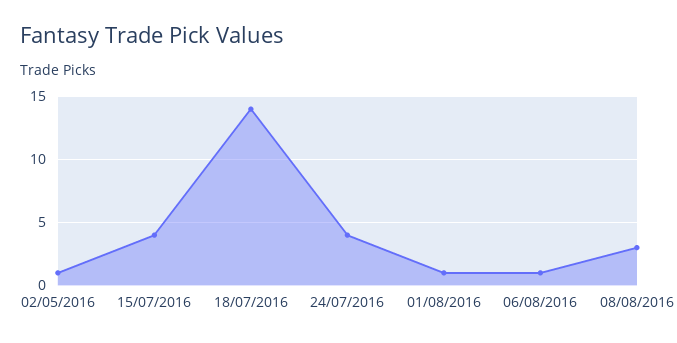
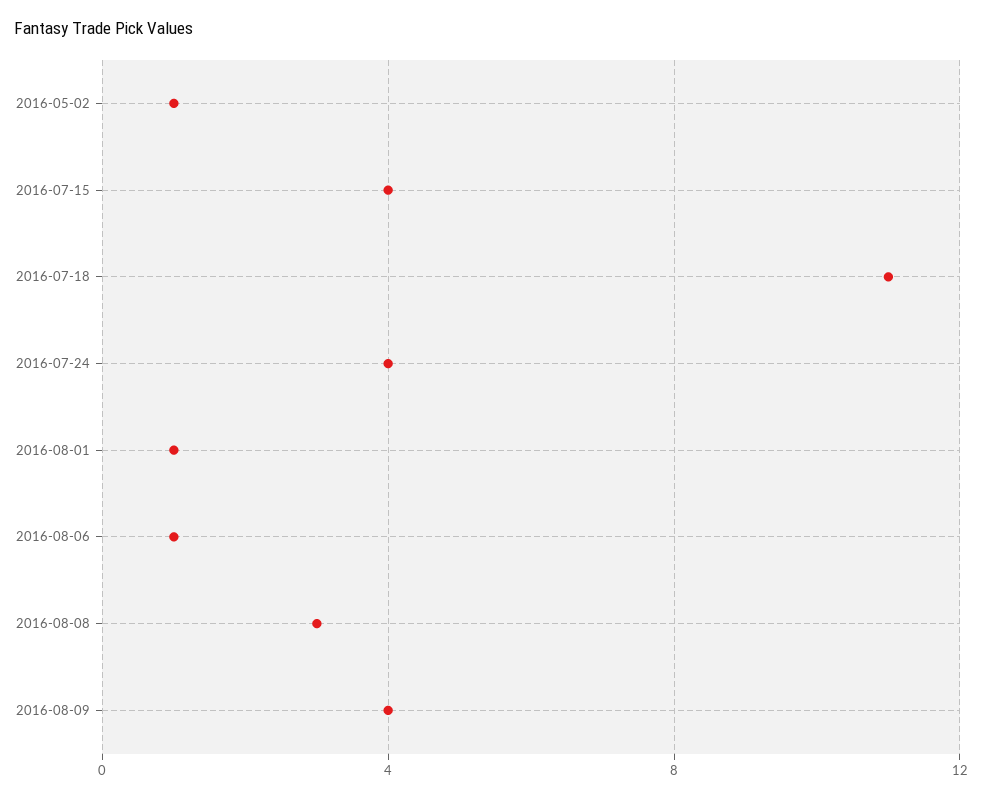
18/07/2016: 14 -> 11
2016-08-09: none -> 4

